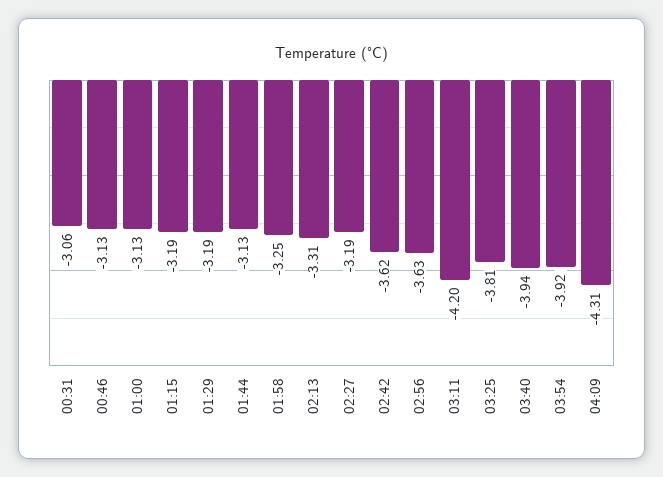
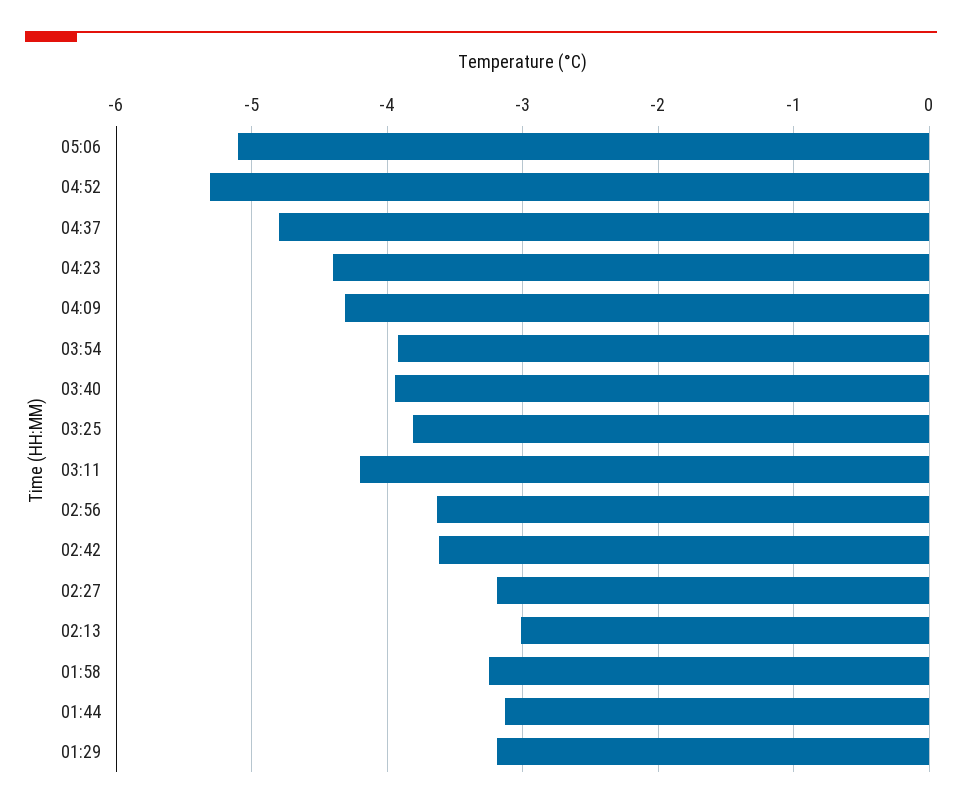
00:31: -3.06 -> none
00:46: -3.13 -> none
01:00: -3.13 -> none
01:15: -3.19 -> none
02:13: -3.31 -> -3
05:06: none -> -5.1
04:52: none -> -5.3
04:37: none -> -4.8
04:23: none -> -4.4

